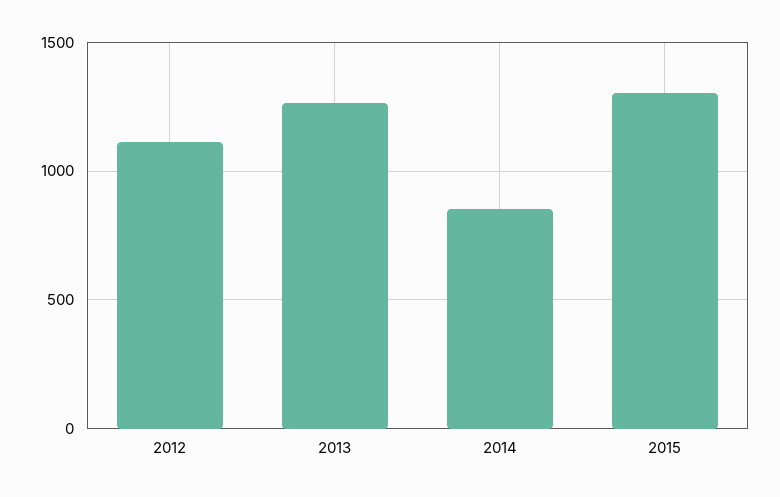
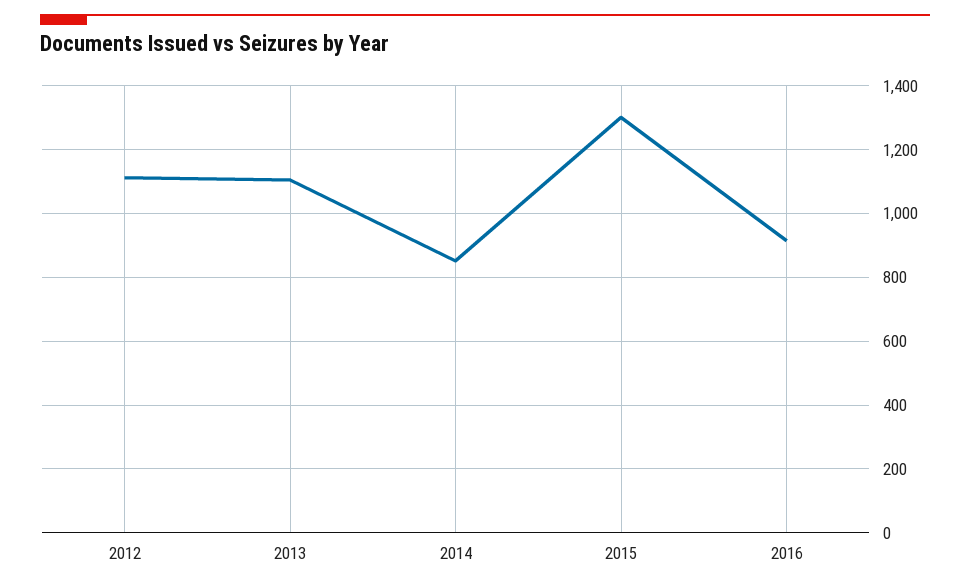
2013: 1250 -> 1100
2016: none -> 920

